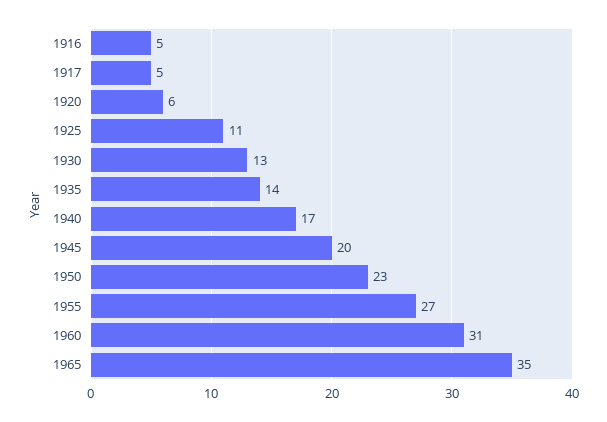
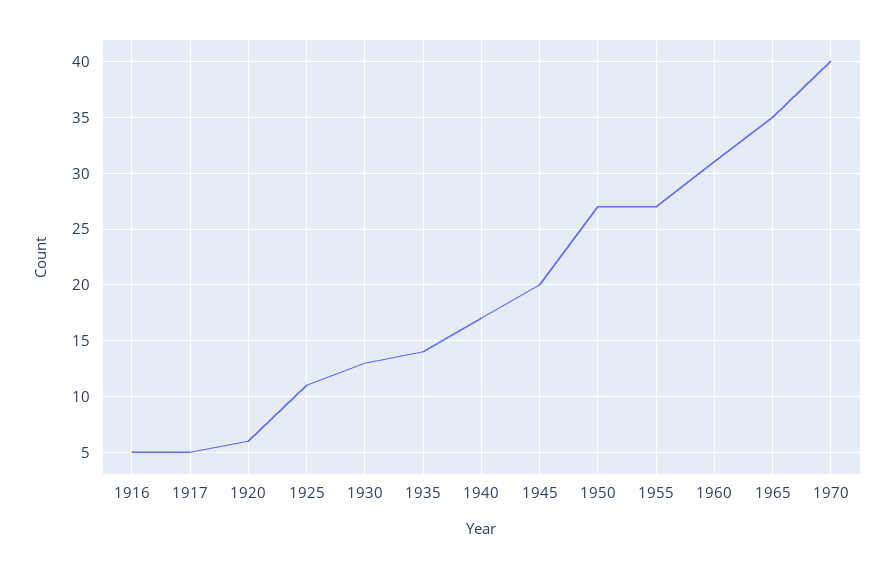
1950: 23 -> 27
1970: none -> 40

